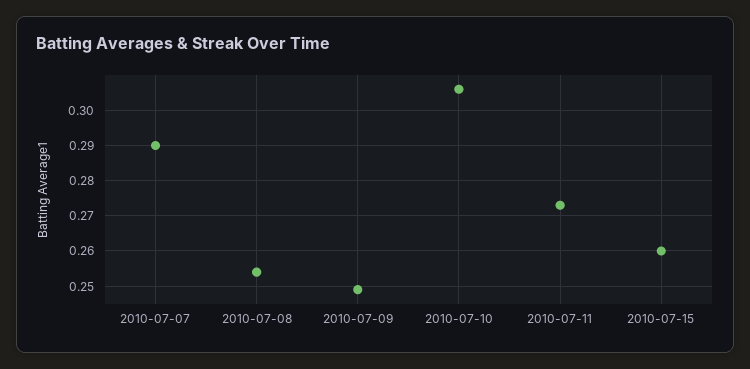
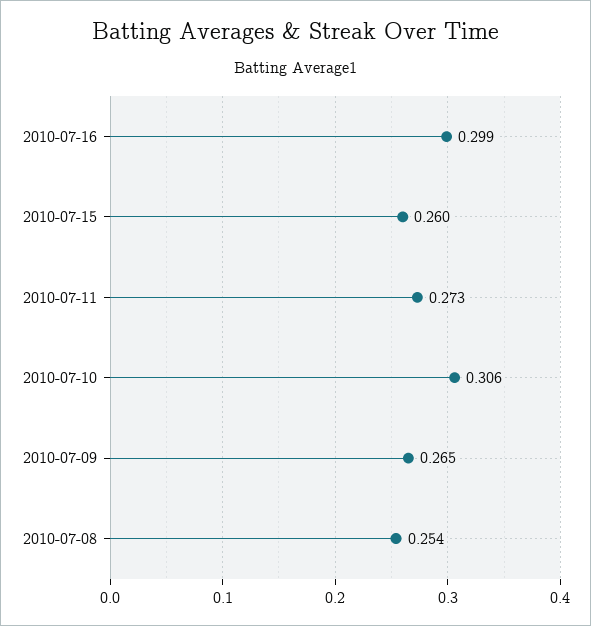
2010-07-07: 0.29 -> none
2010-07-09: 0.25 -> 0.265
2010-07-16: none -> 0.299

